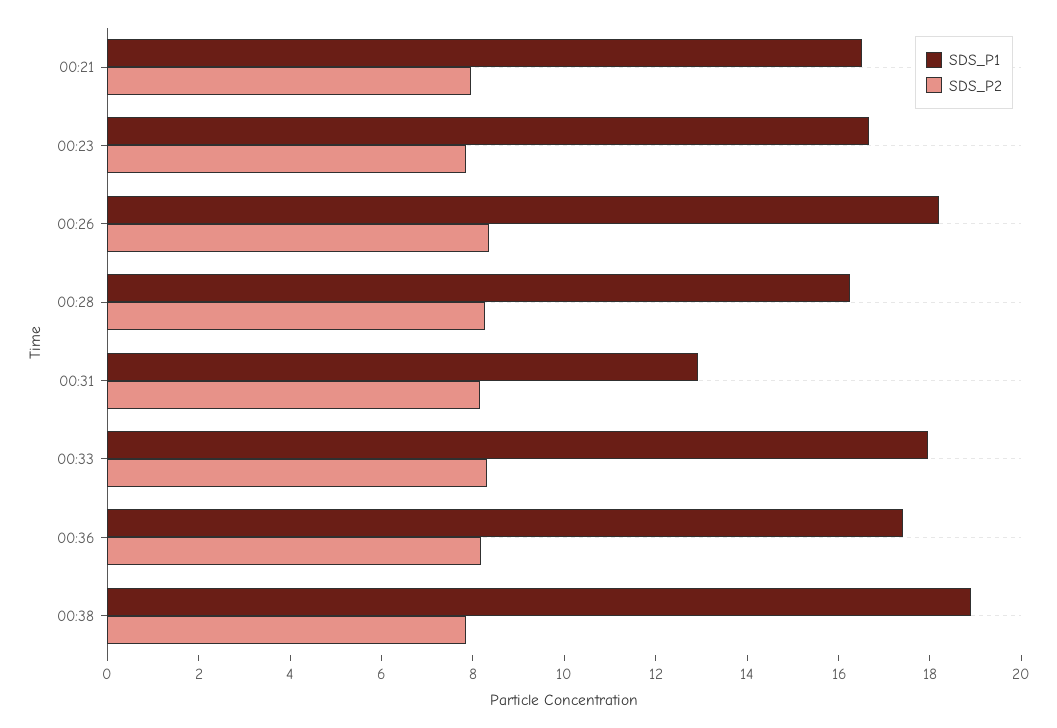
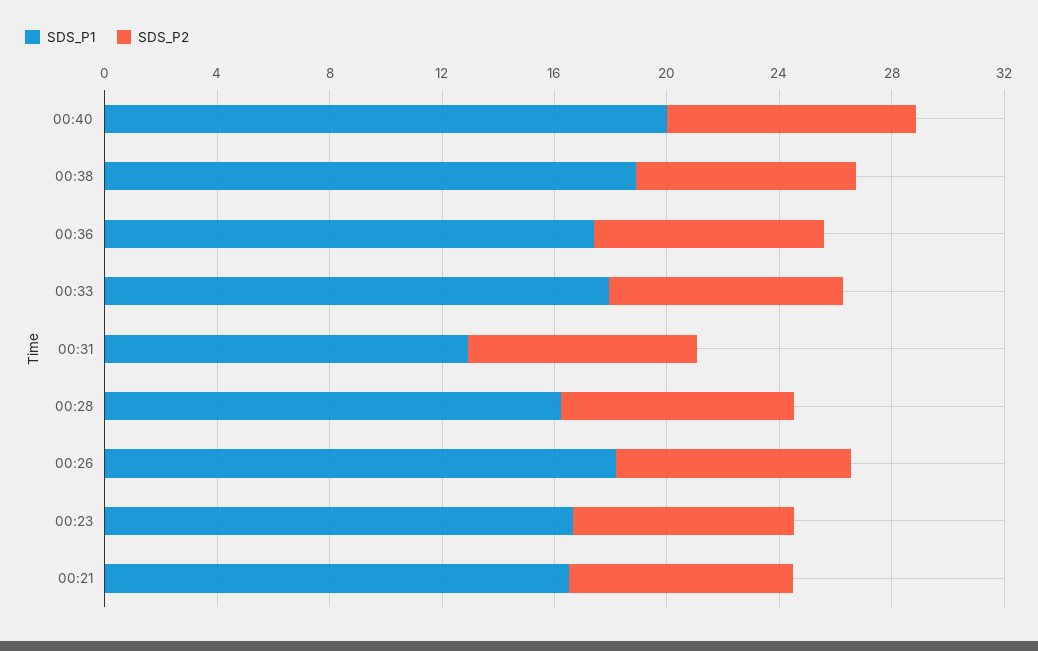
SDS_P1, 00:40: none -> 20
SDS_P2, 00:40: none -> 9

